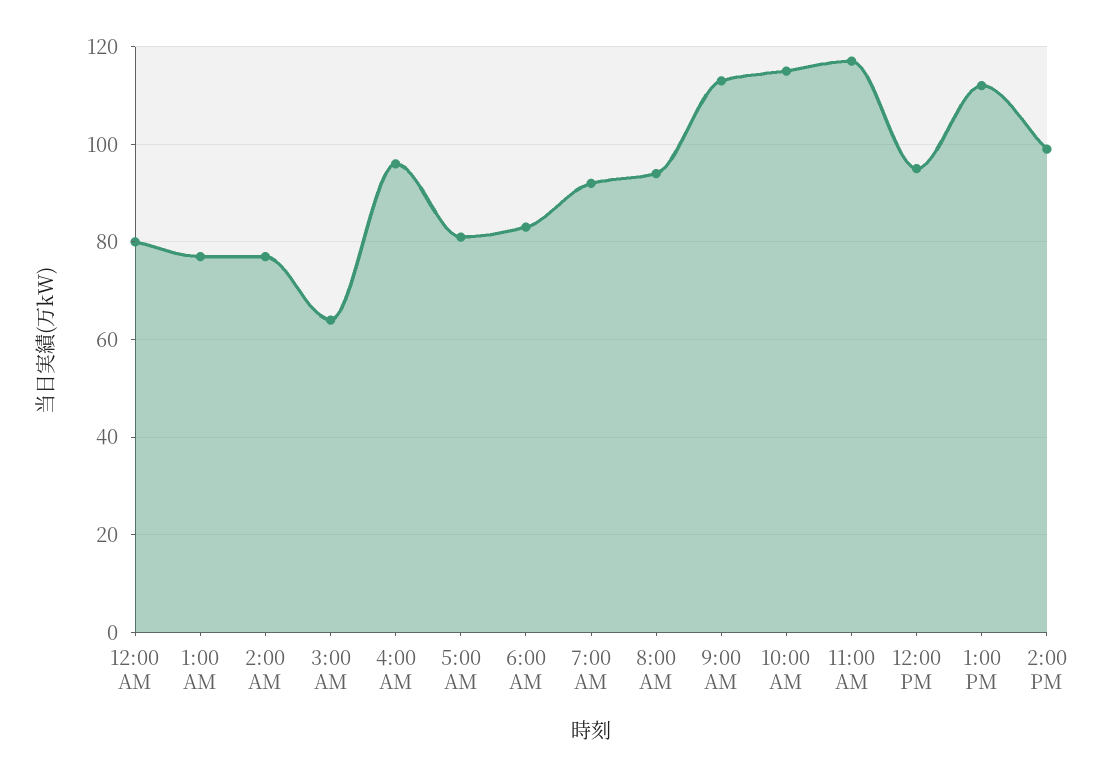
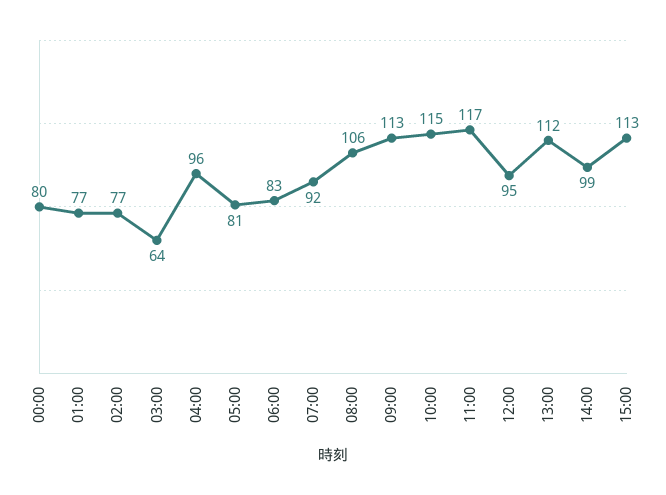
8:00 AM: 95 -> 106
15:00: none -> 113

